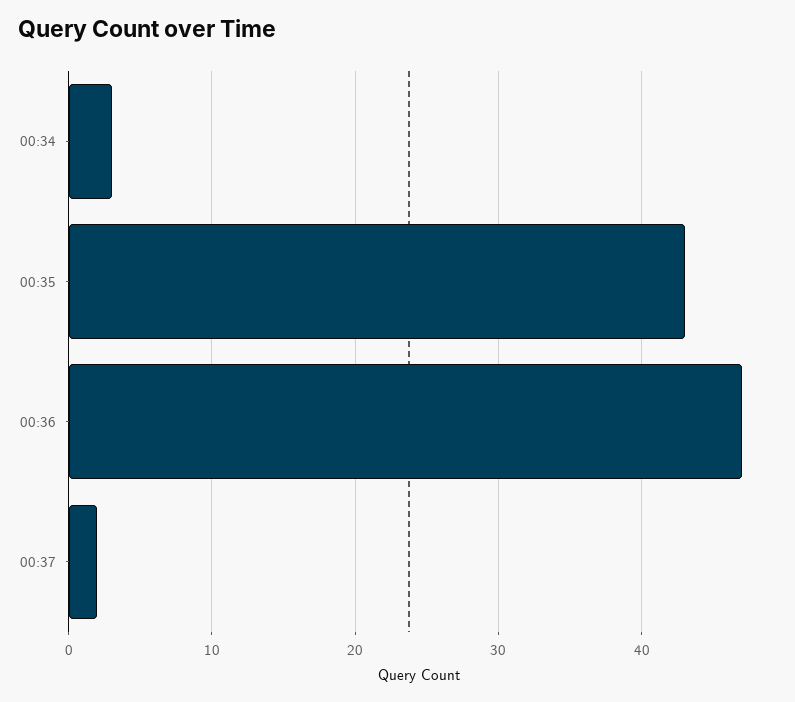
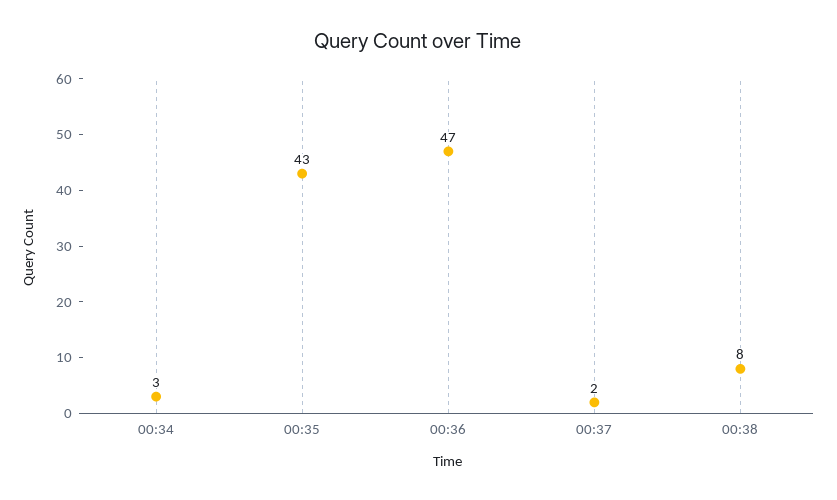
00:38: none -> 8

